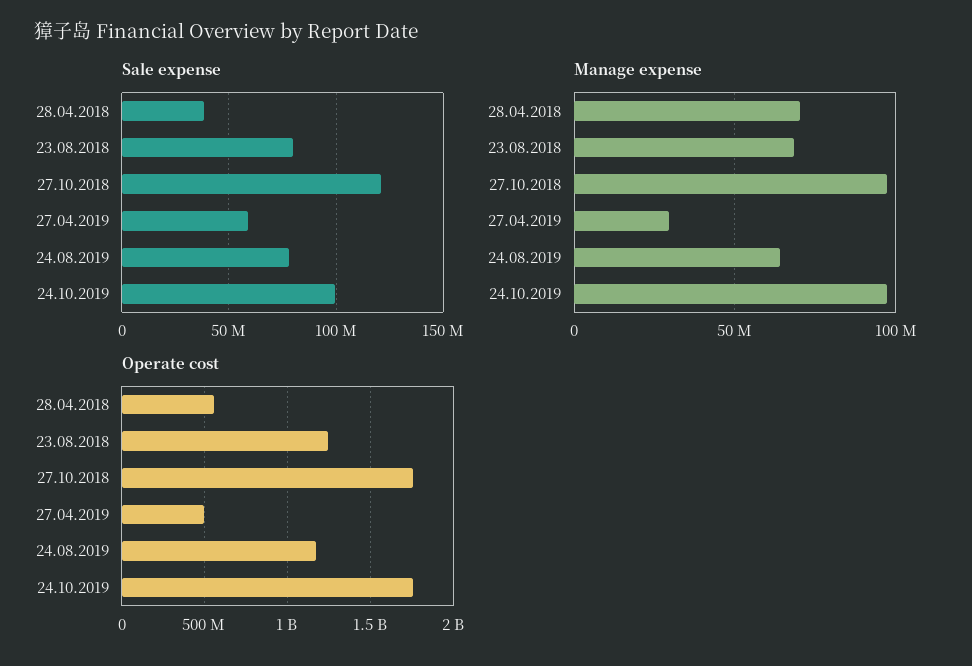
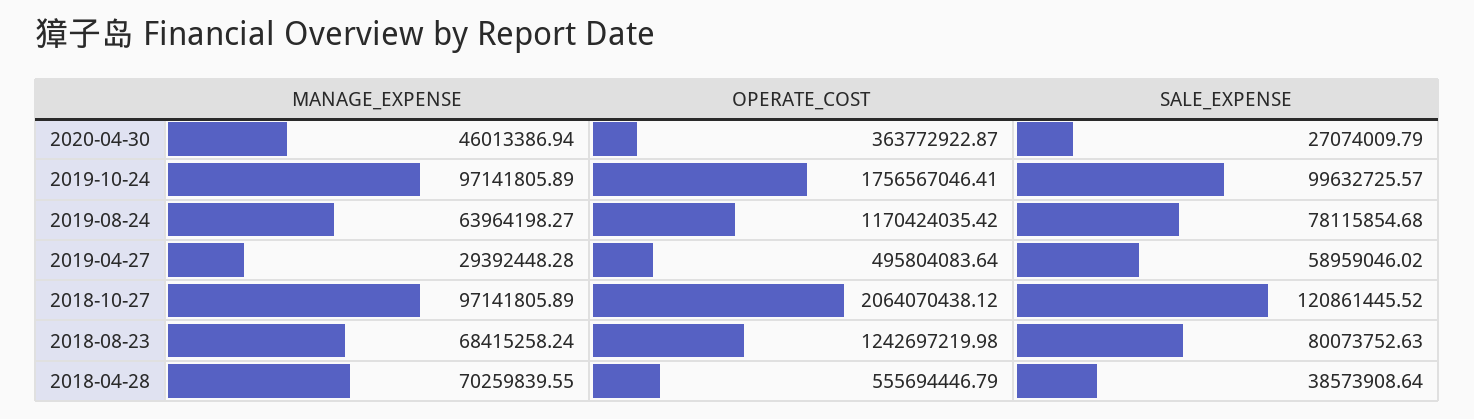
Operate cost, 27.10.2018: 1750000000 -> 2064070438.12
Manage expense, 2020-04-30: none -> 46013386.94
Operate cost, 2020-04-30: none -> 363772922.87
Sale expense, 2020-04-30: none -> 27074009.79

